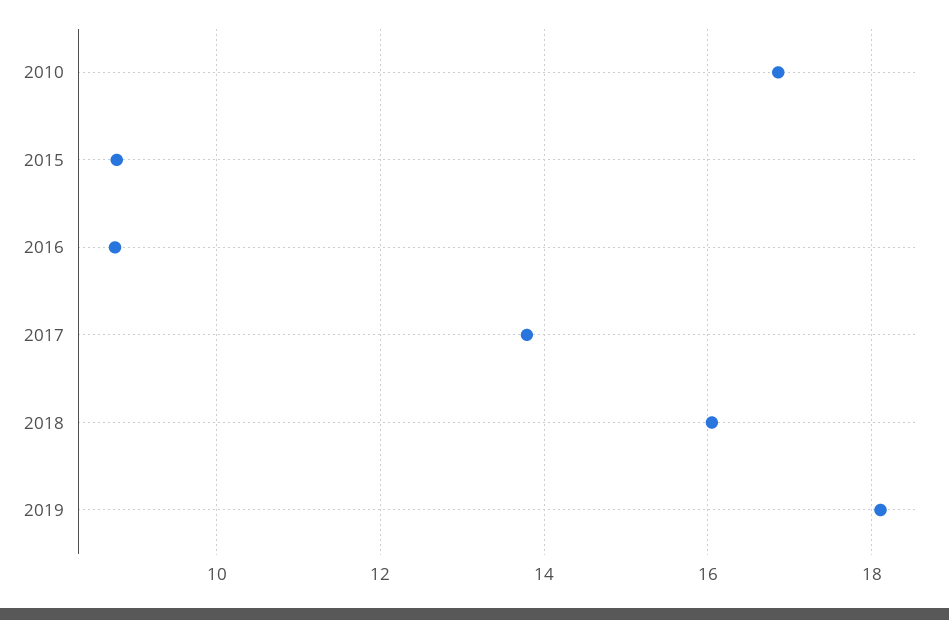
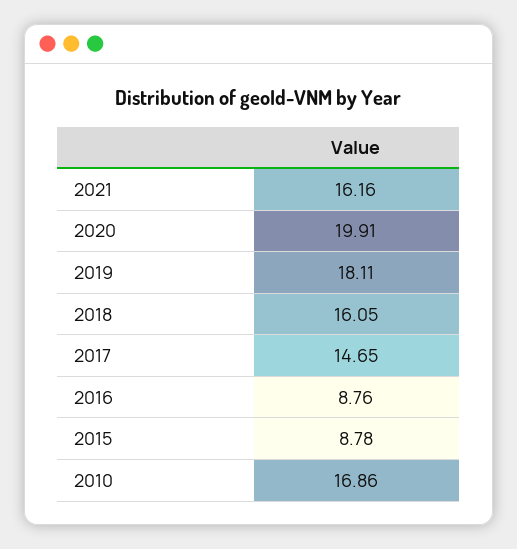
2017: 13.8 -> 14.65
2021: none -> 16.16
2020: none -> 19.91

